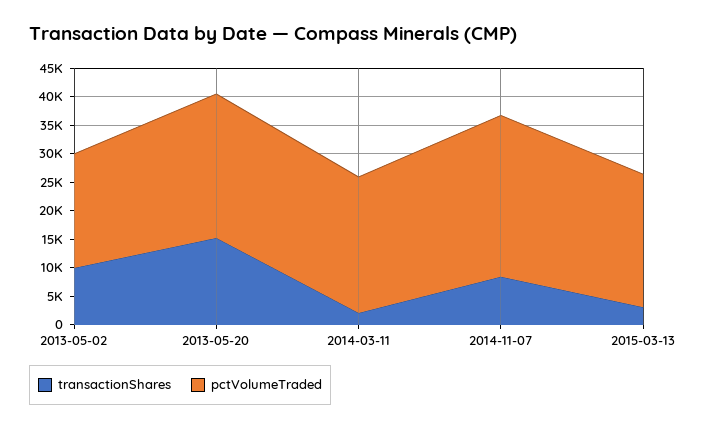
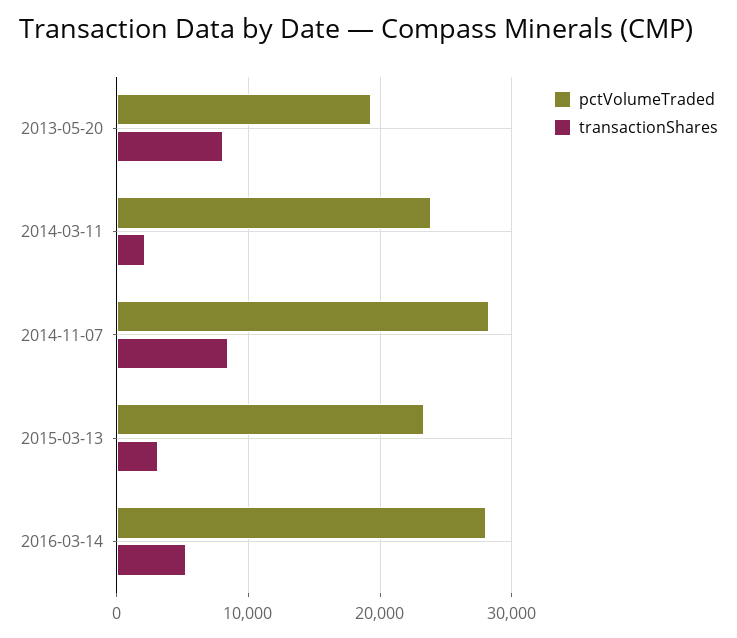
transactionShares, 2013-05-02: 10000 -> none
pctVolumeTraded, 2013-05-02: 20000 -> none
transactionShares, 2013-05-20: 15000 -> 8000
pctVolumeTraded, 2013-05-20: 25000 -> 19000
pctVolumeTraded, 2016-03-14: none -> 28000
transactionShares, 2016-03-14: none -> 5000

